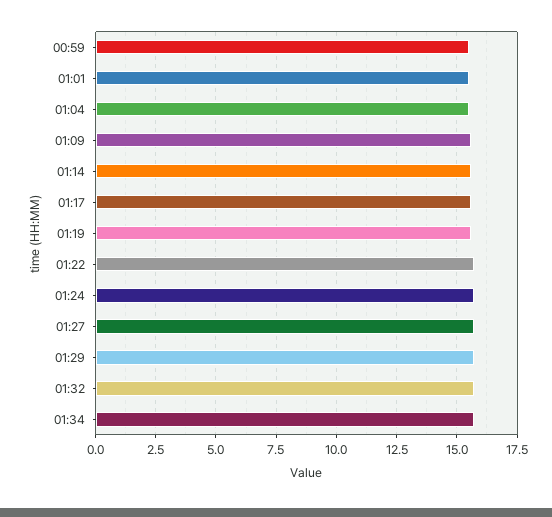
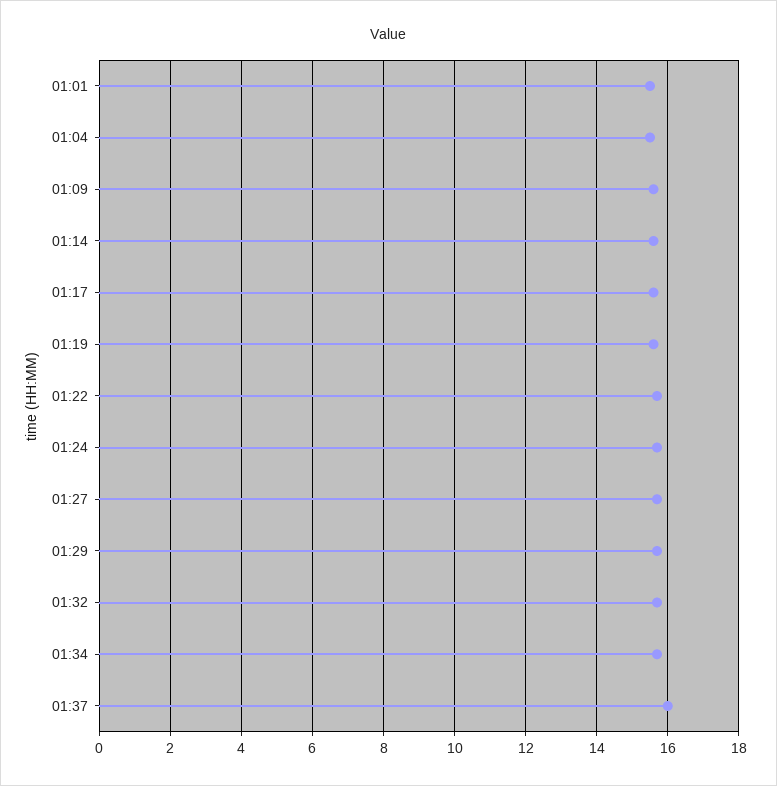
00:59: 15.5 -> none
01:37: none -> 16

